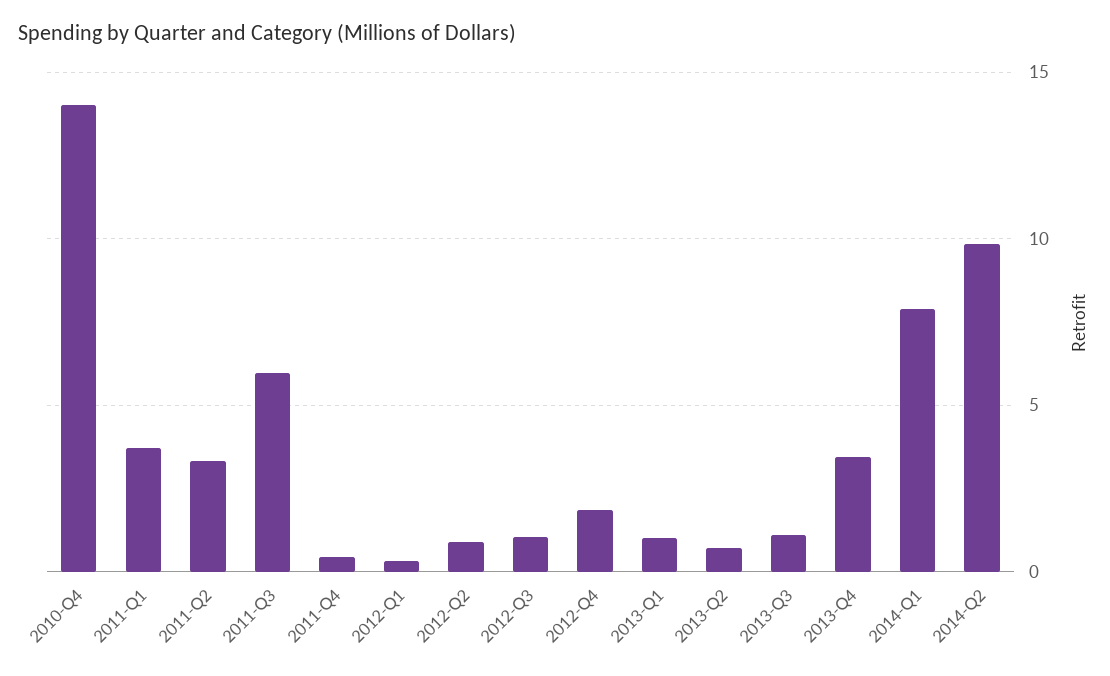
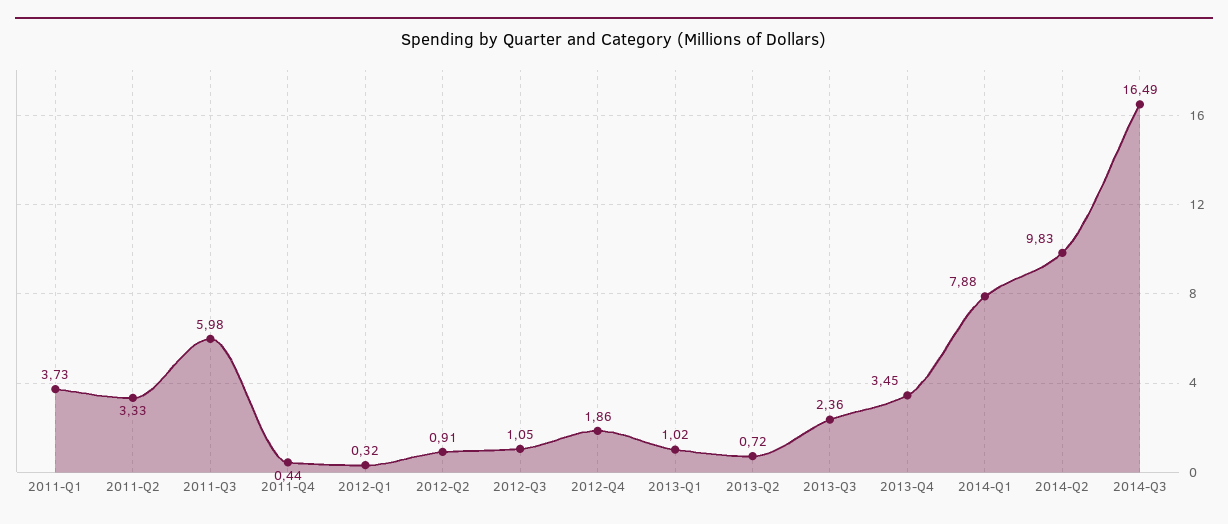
2010-Q4: 14 -> none
2013-Q3: 1 -> 2.36
2014-Q3: none -> 16.49

